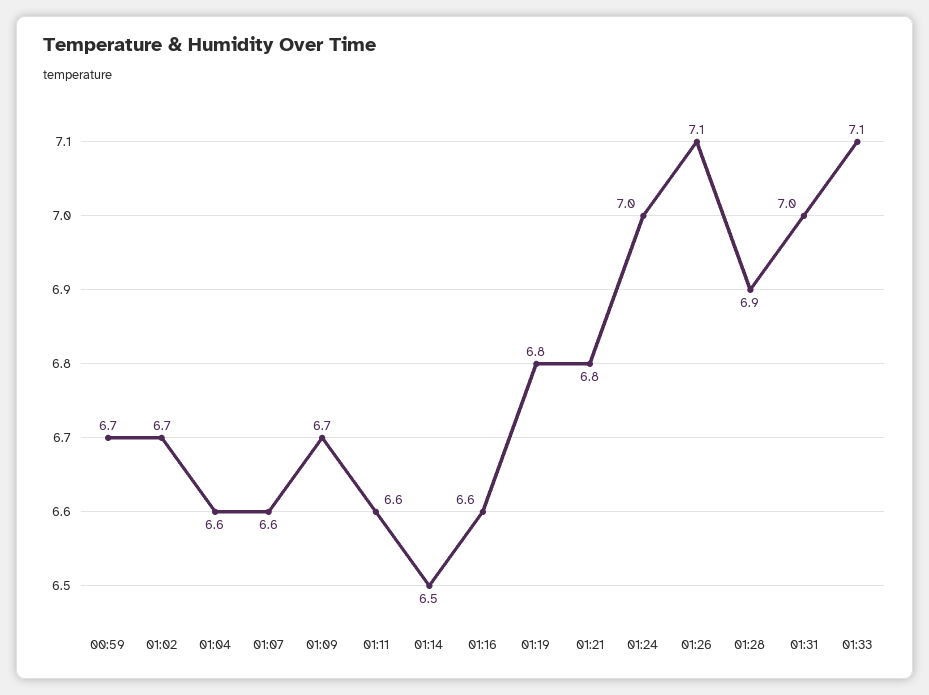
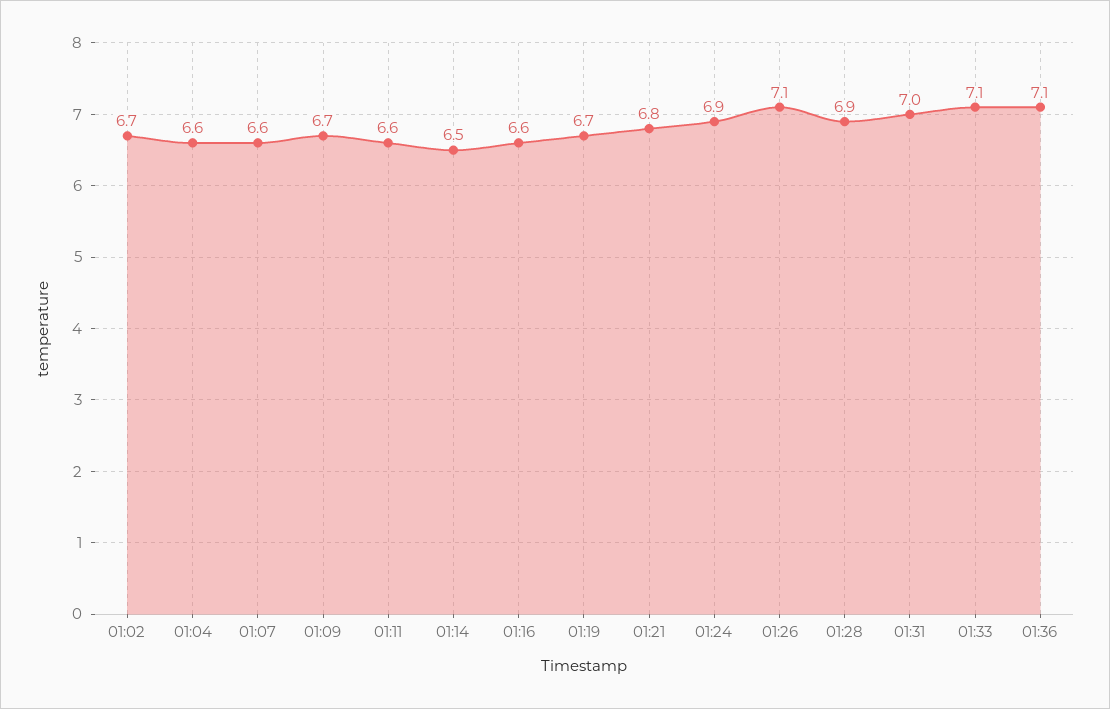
00:59: 6.7 -> none
01:19: 6.8 -> 6.7
01:24: 7 -> 6.9
01:36: none -> 7.1

